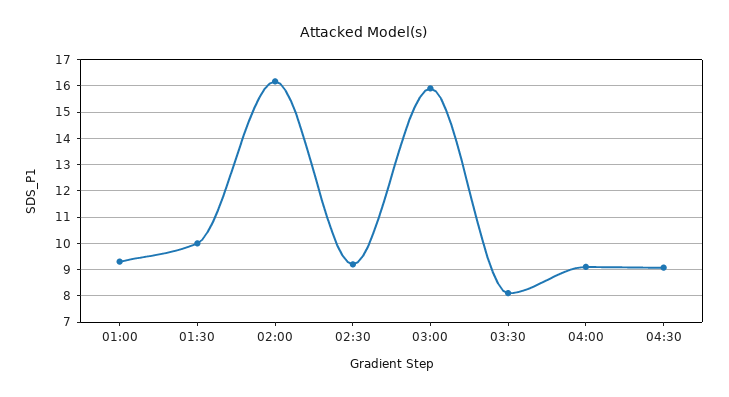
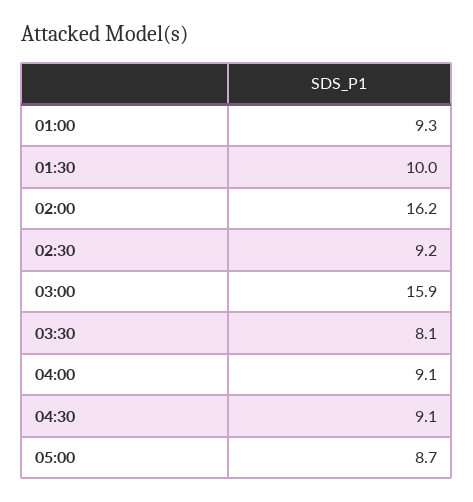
05:00: none -> 8.7

